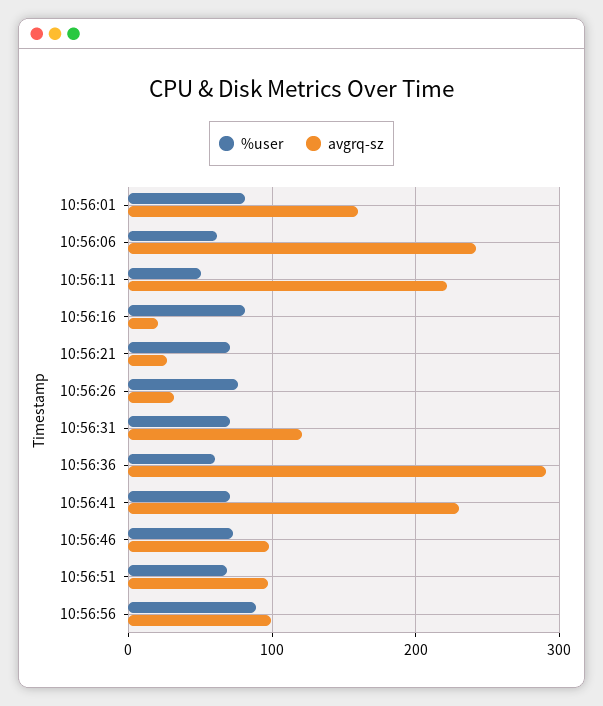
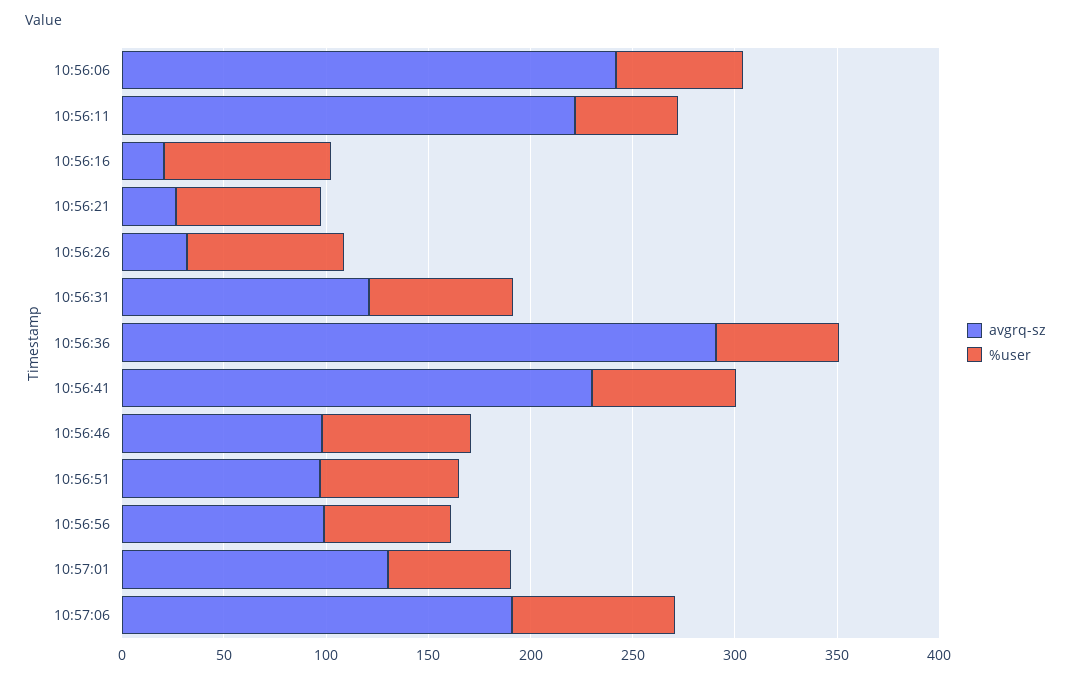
%user, 10:56:01: 80 -> none
avgrq-sz, 10:56:01: 160 -> none
%user, 10:56:56: 90 -> 60
avgrq-sz, 10:57:01: none -> 130
%user, 10:57:01: none -> 60
avgrq-sz, 10:57:06: none -> 190
%user, 10:57:06: none -> 80

